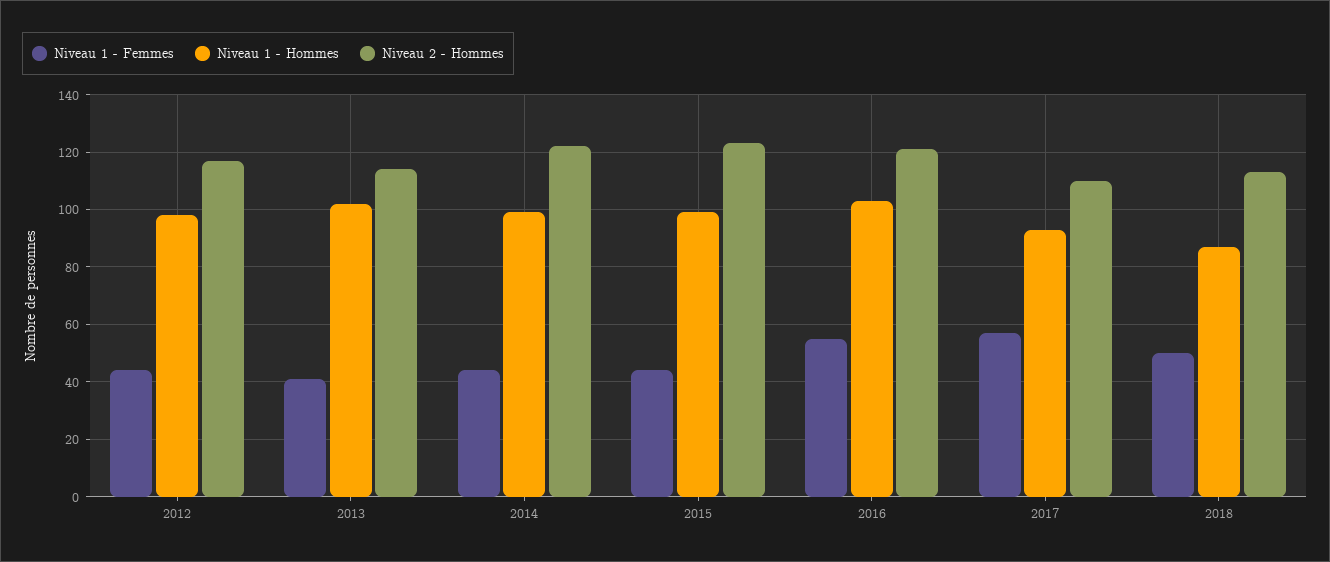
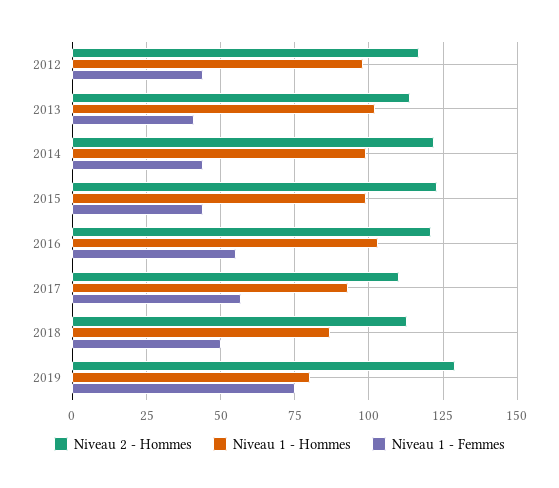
Niveau 2 - Hommes, 2019: none -> 130
Niveau 1 - Hommes, 2019: none -> 80
Niveau 1 - Femmes, 2019: none -> 75

